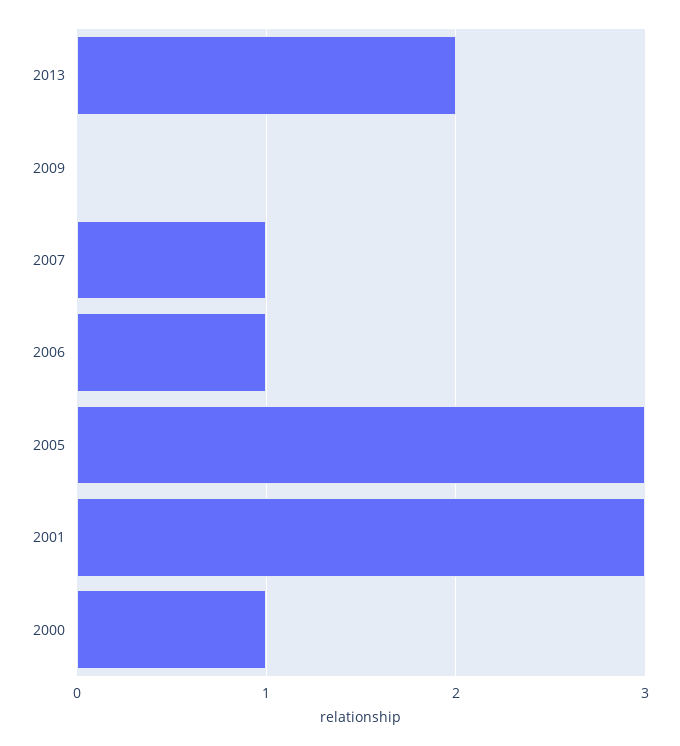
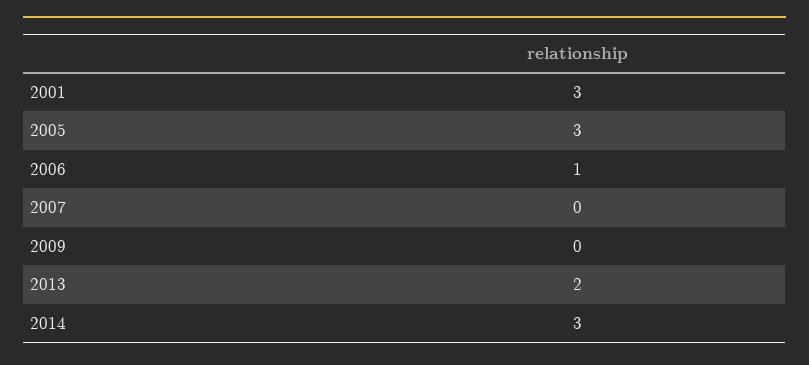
2007: 1 -> 0
2000: 1 -> none
2014: none -> 3

